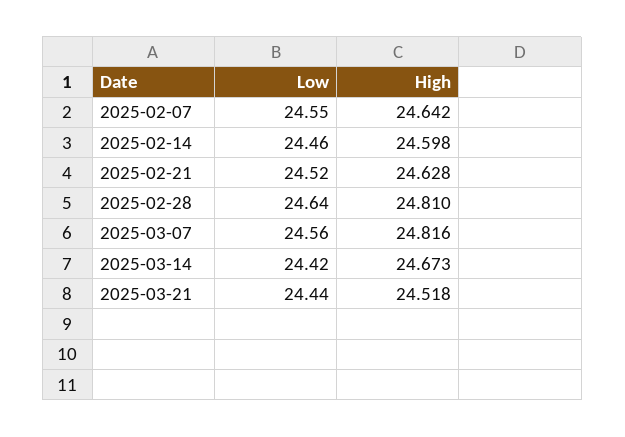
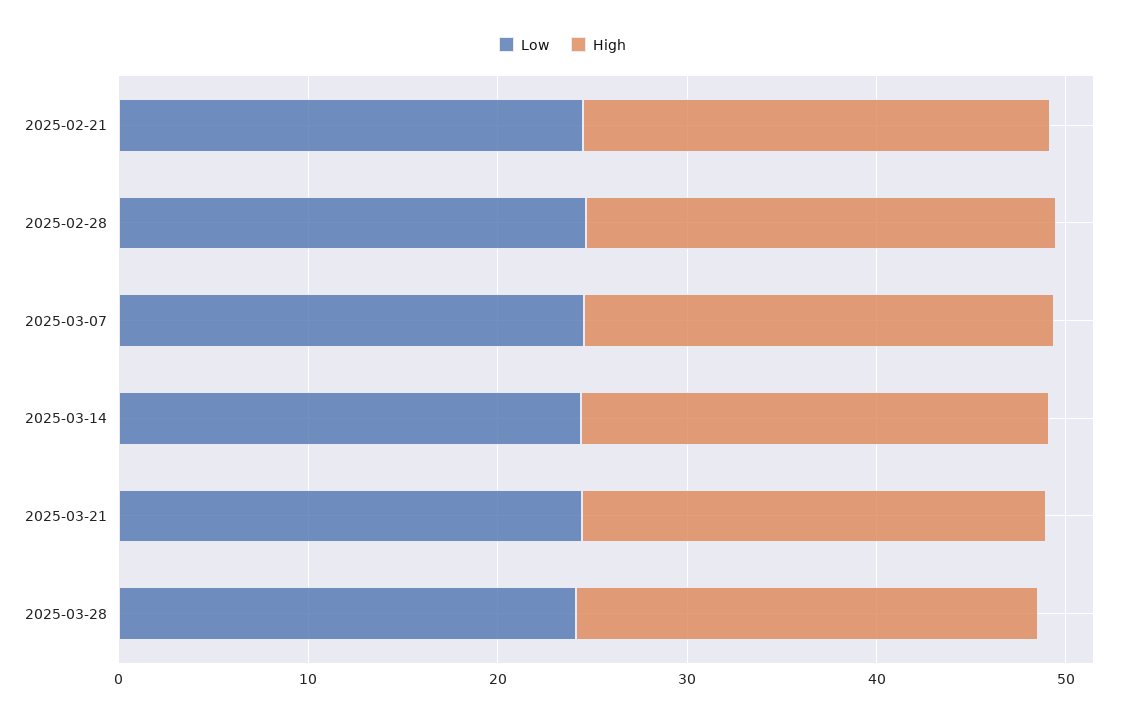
Low, 2025-02-07: 24.55 -> none
High, 2025-02-07: 24.642 -> none
Low, 2025-02-14: 24.46 -> none
High, 2025-02-14: 24.598 -> none
Low, 2025-03-28: none -> 24
High, 2025-03-28: none -> 24

